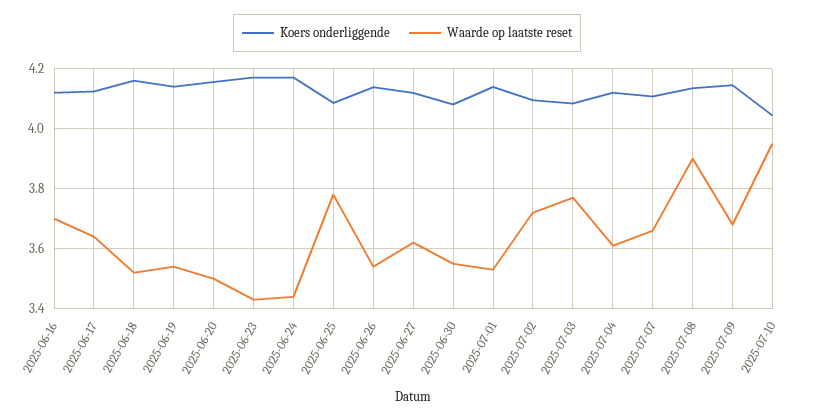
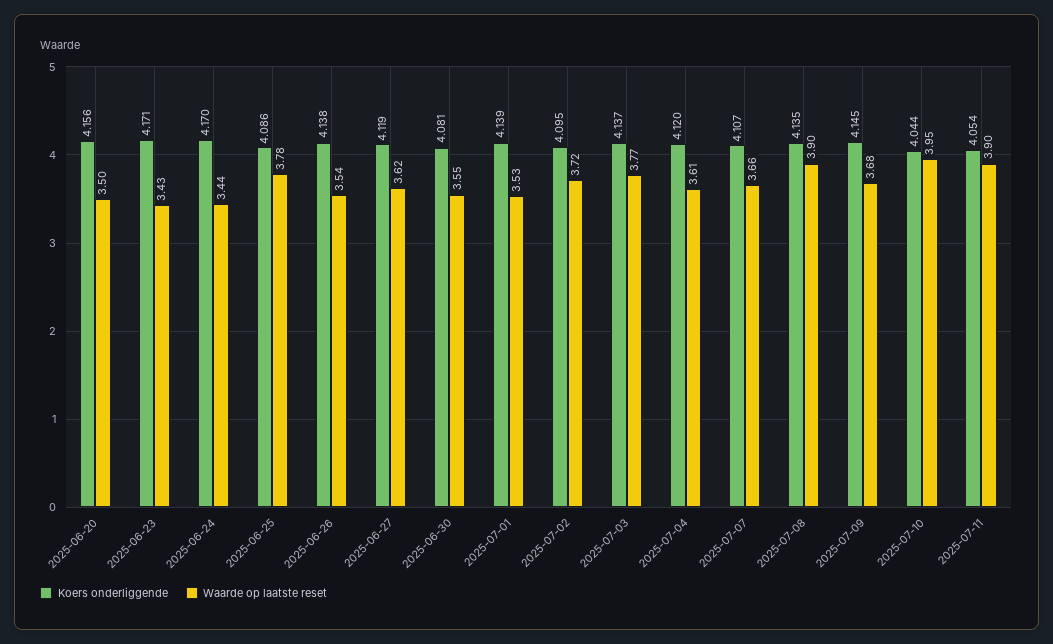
Koers onderliggende, 2025-06-16: 4.12 -> none
Waarde op laatste reset, 2025-06-16: 3.7 -> none
Koers onderliggende, 2025-06-17: 4.12 -> none
Waarde op laatste reset, 2025-06-17: 3.64 -> none
Koers onderliggende, 2025-06-18: 4.16 -> none
Waarde op laatste reset, 2025-06-18: 3.52 -> none
Koers onderliggende, 2025-06-19: 4.14 -> none
Waarde op laatste reset, 2025-06-19: 3.54 -> none
Koers onderliggende, 2025-07-03: 4.08 -> 4.137
Koers onderliggende, 2025-07-11: none -> 4.054
Waarde op laatste reset, 2025-07-11: none -> 3.9

